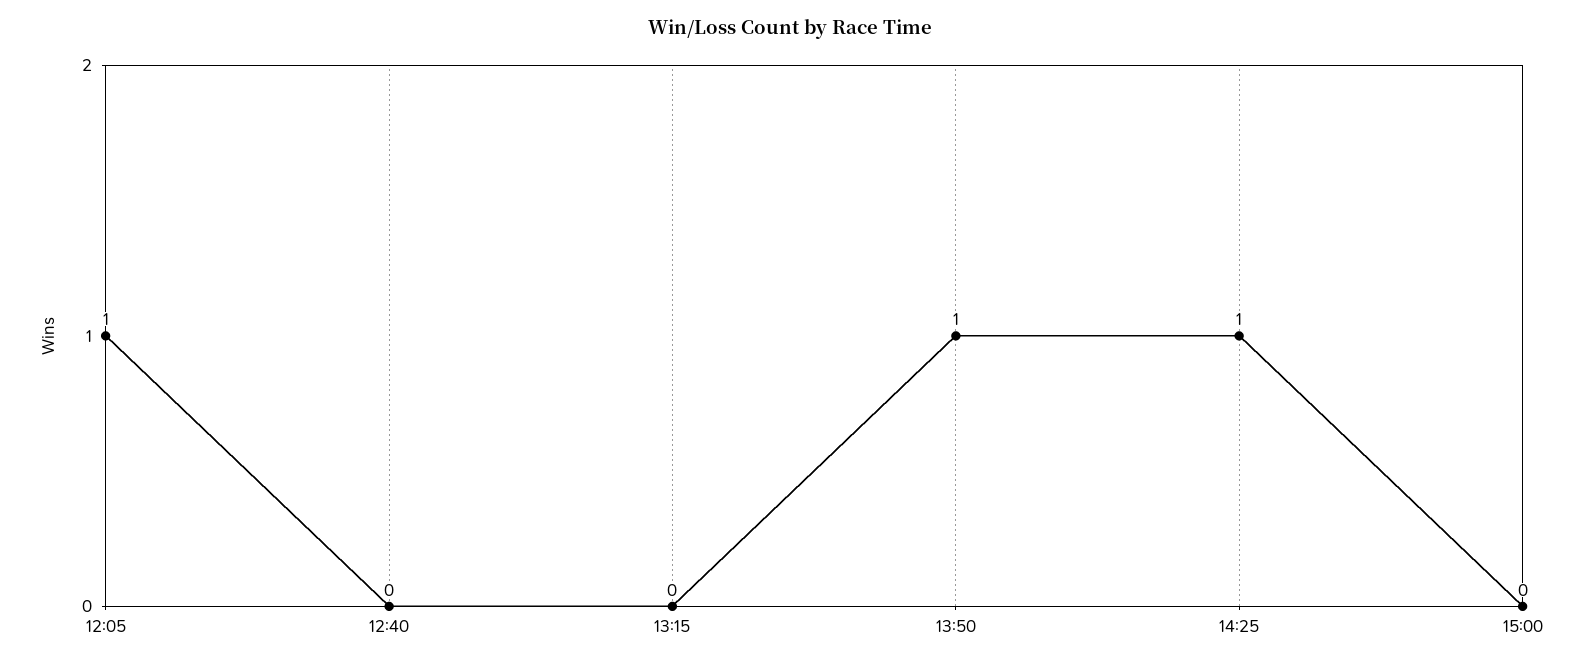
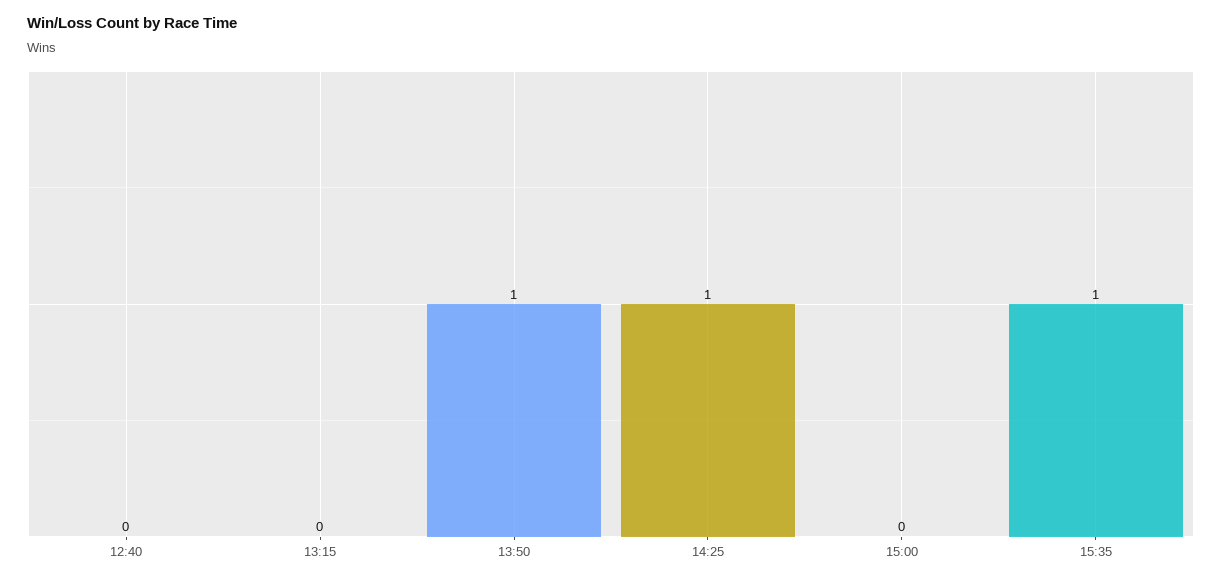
12:05: 1 -> none
15:35: none -> 1

